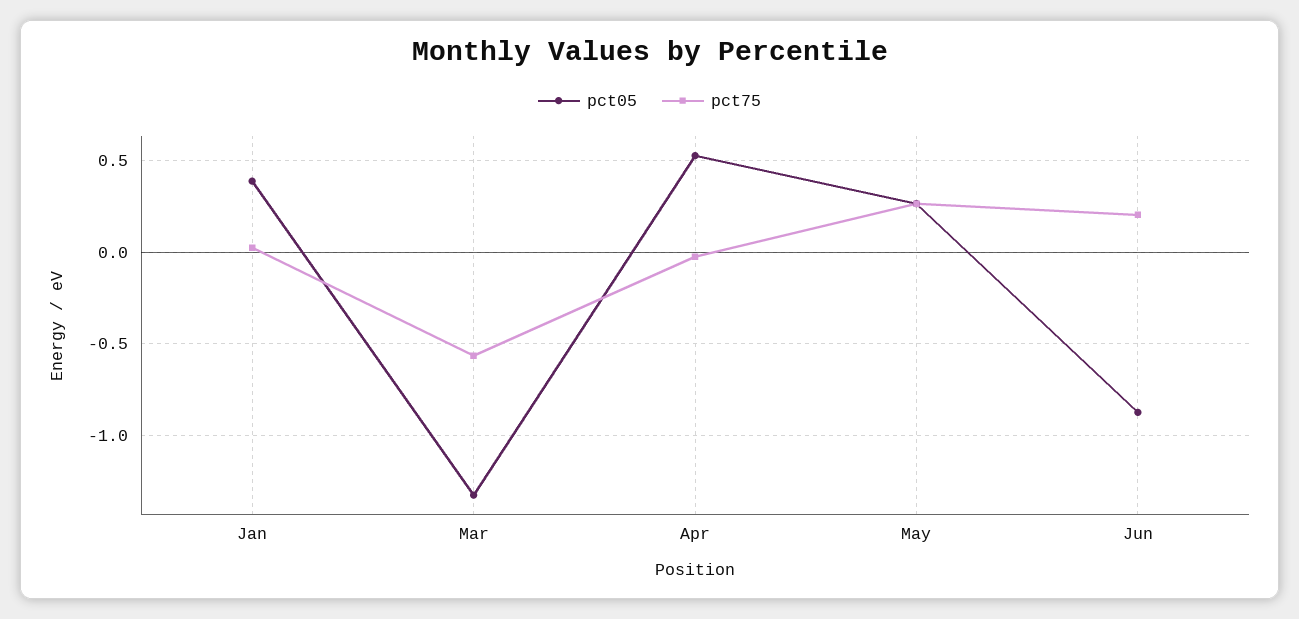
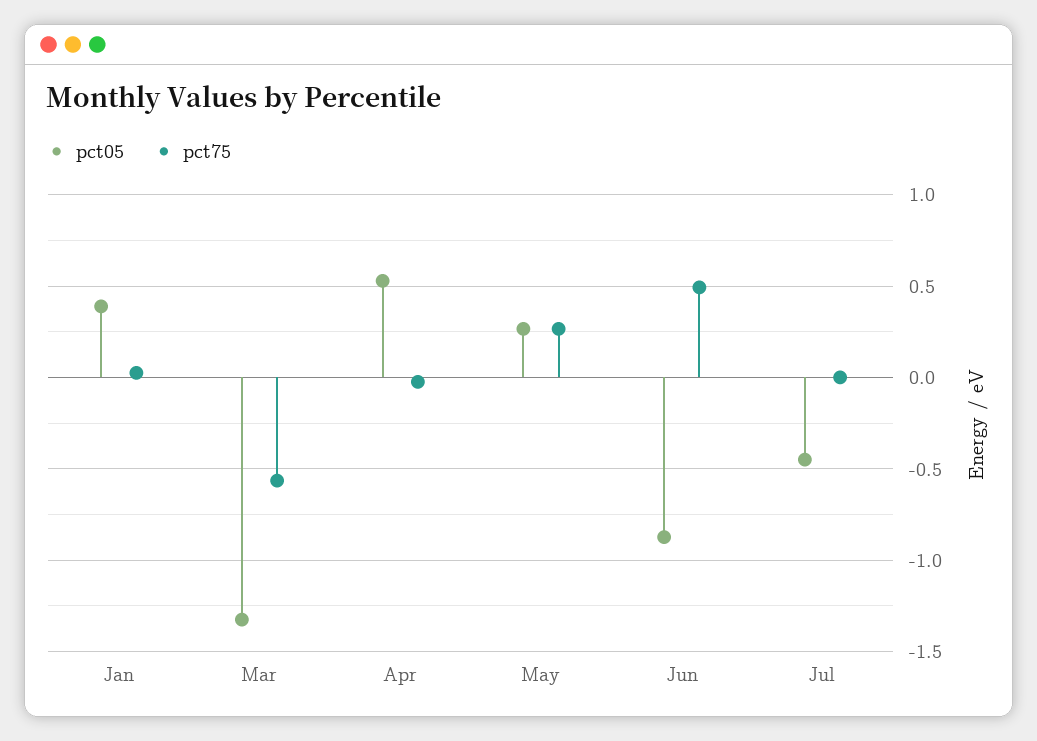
pct75, Jun: 0.2 -> 0.5
pct05, Jul: none -> -0.45
pct75, Jul: none -> 0

